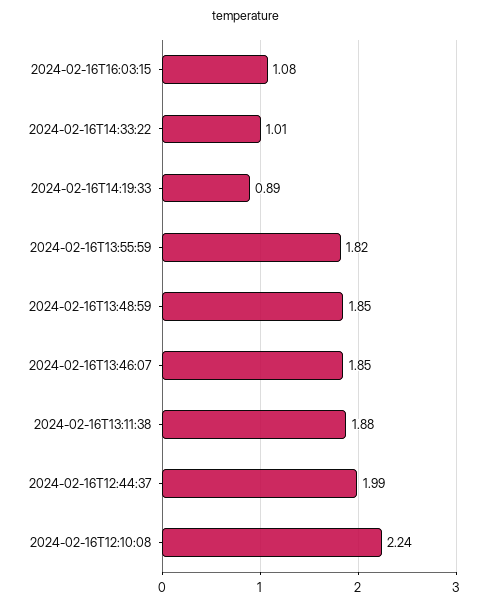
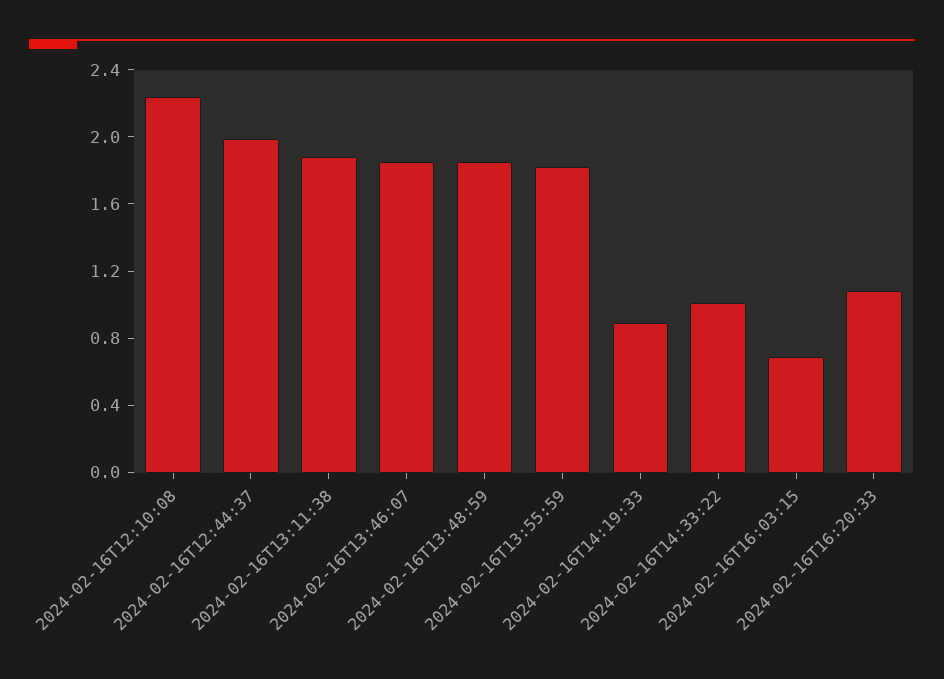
2024-02-16T16:03:15: 1.08 -> 0.7
2024-02-16T16:20:33: none -> 1.1

